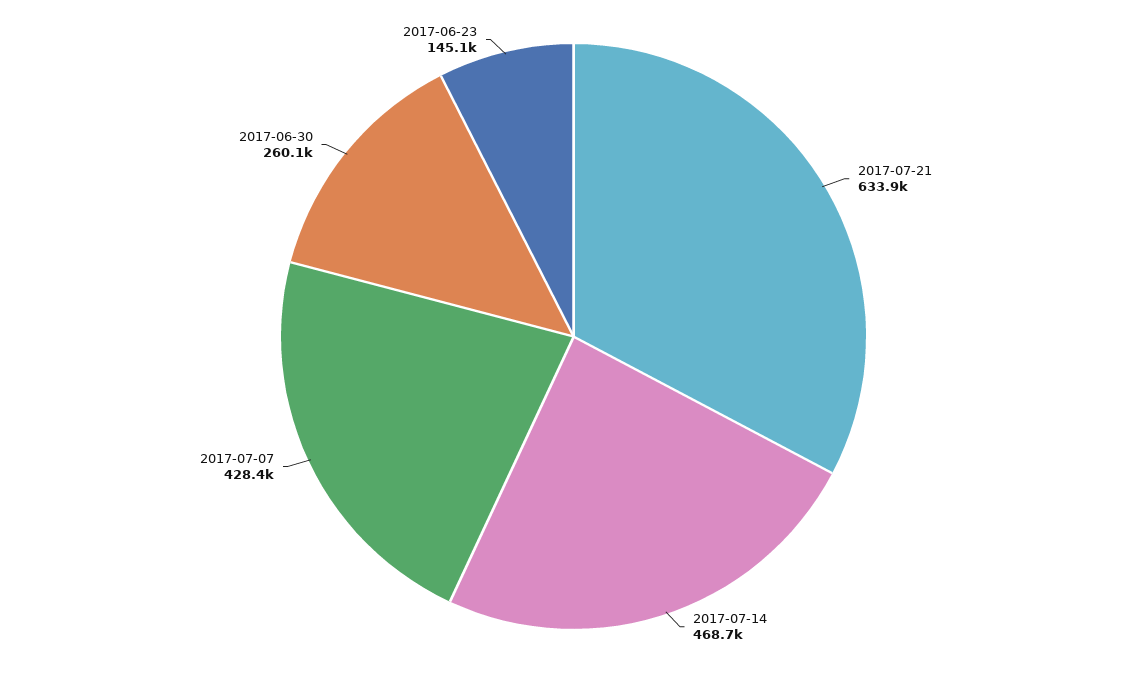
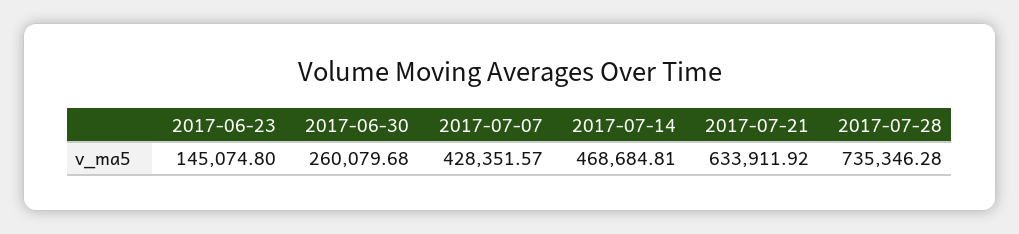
2017-07-28: none -> 735346.28

